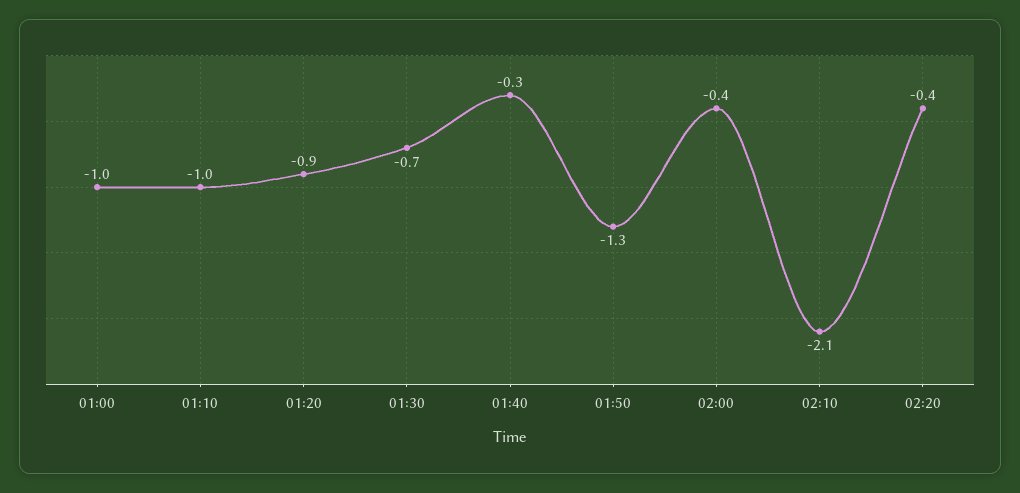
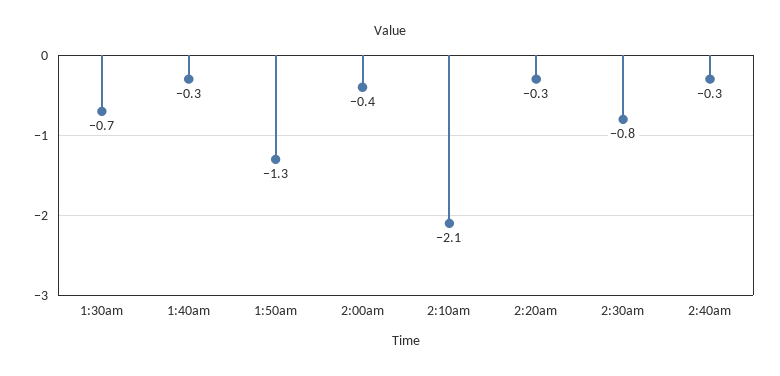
01:00: -1 -> none
01:10: -1 -> none
01:20: -0.9 -> none
02:20: -0.4 -> -0.3
2:30am: none -> -0.8
2:40am: none -> -0.3

